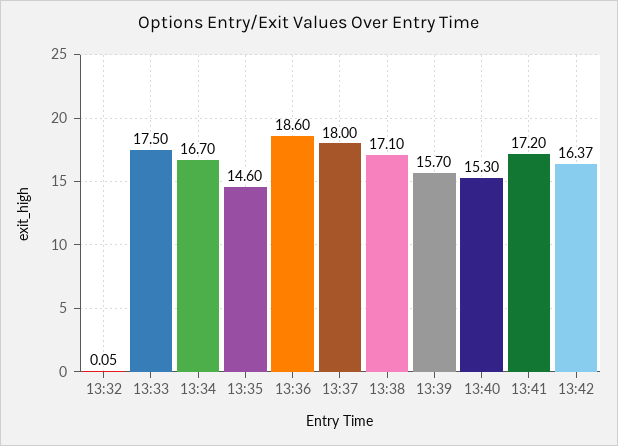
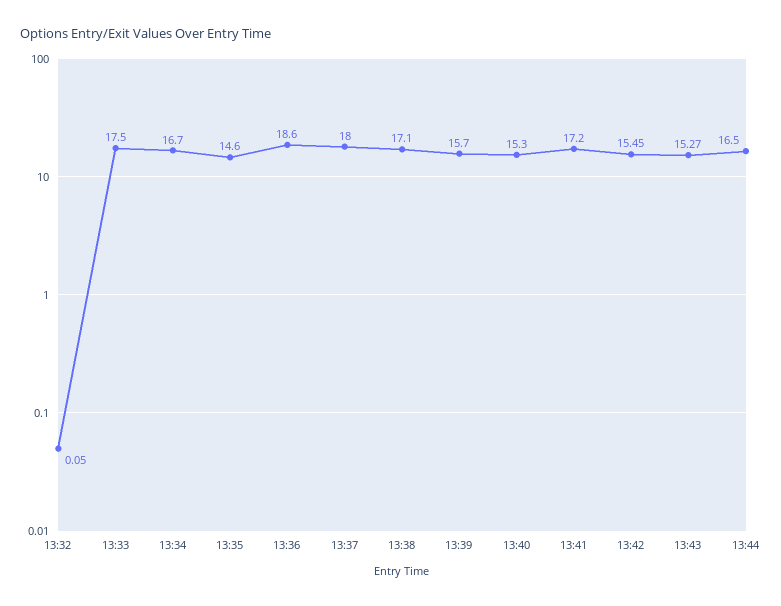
13:42: 16.37 -> 15.45
13:43: none -> 15.27
13:44: none -> 16.5

